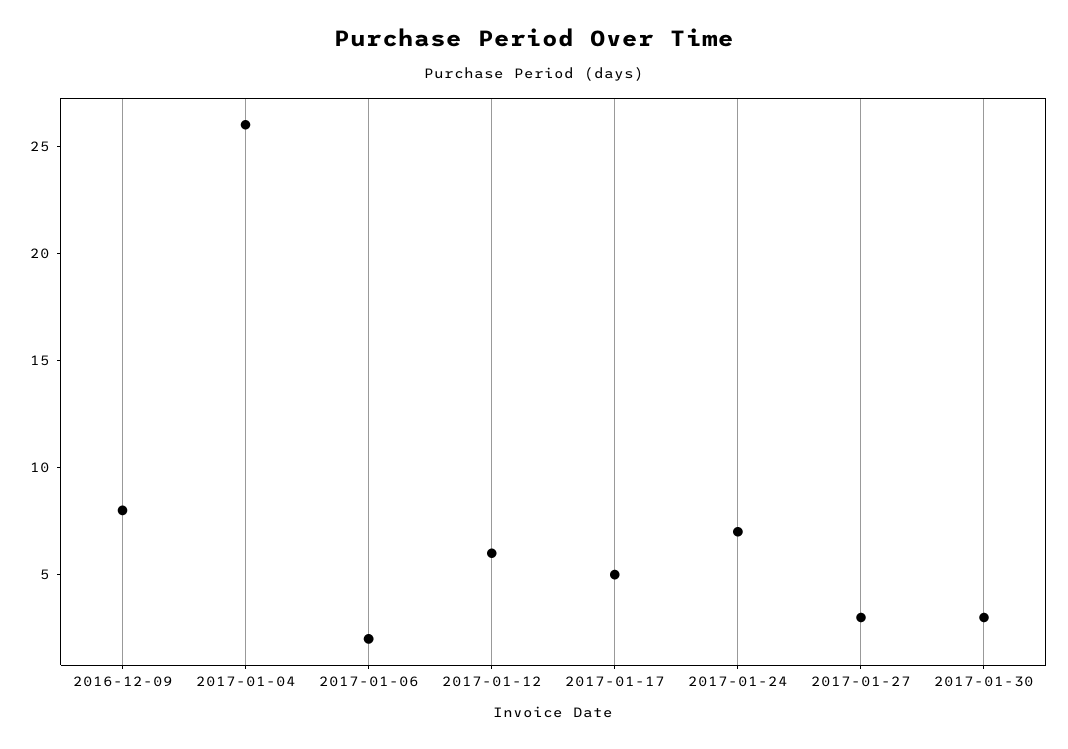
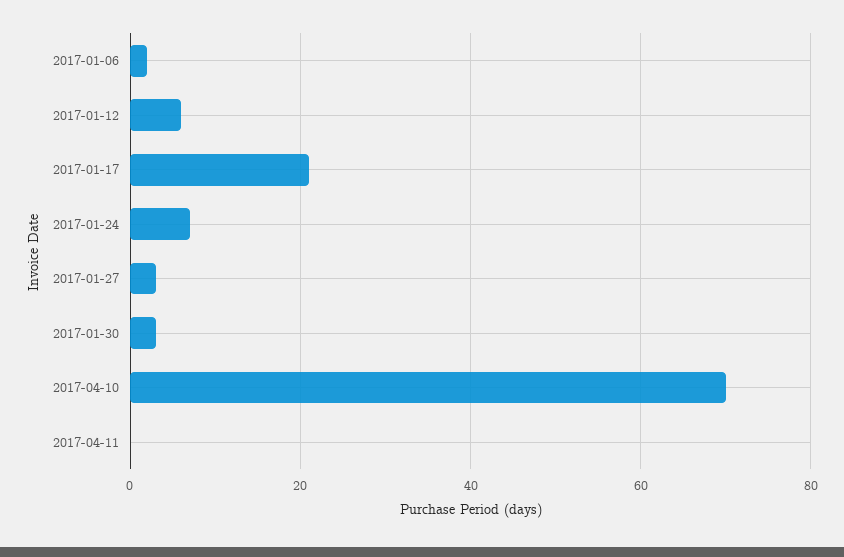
2016-12-09: 8 -> none
2017-01-04: 26 -> none
2017-01-17: 5 -> 20
2017-04-10: none -> 70
2017-04-11: none -> 0

